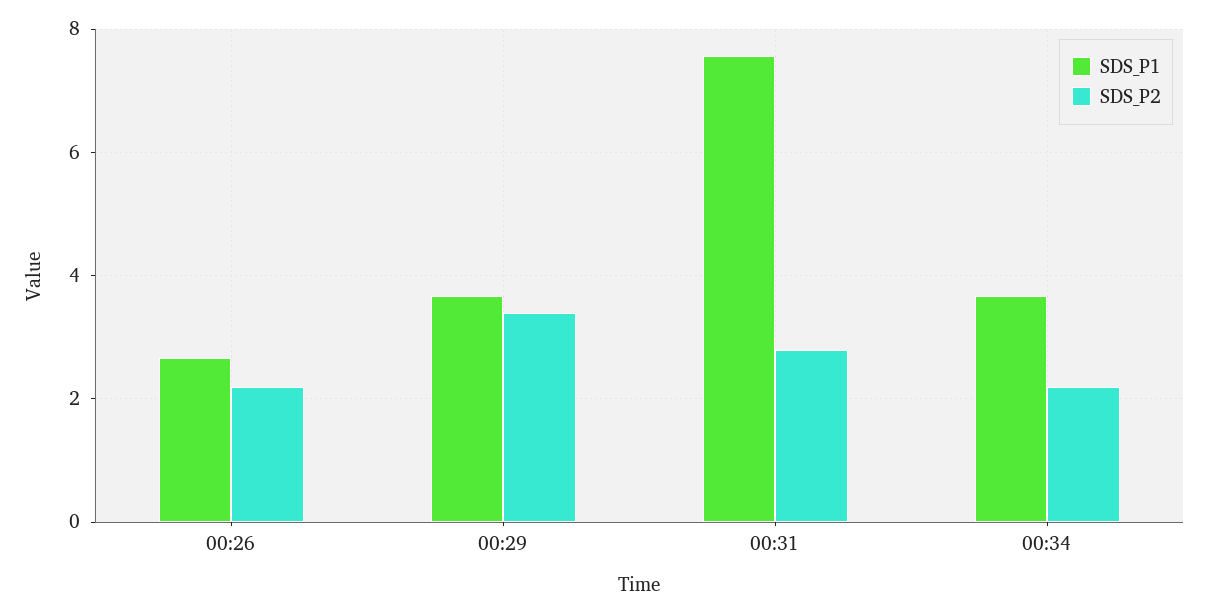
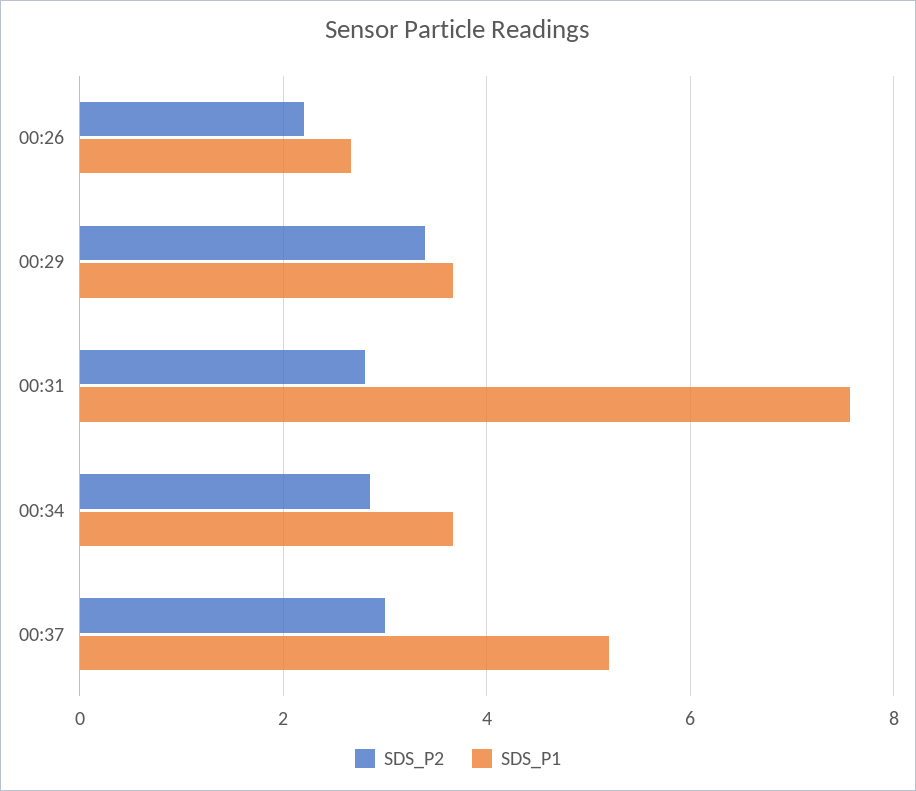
SDS_P2, 00:34: 2.2 -> 2.8
SDS_P2, 00:37: none -> 3
SDS_P1, 00:37: none -> 5.2

